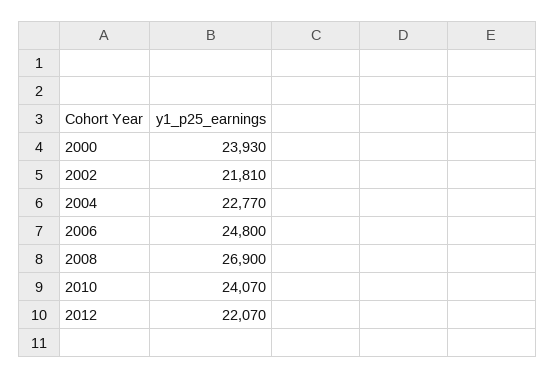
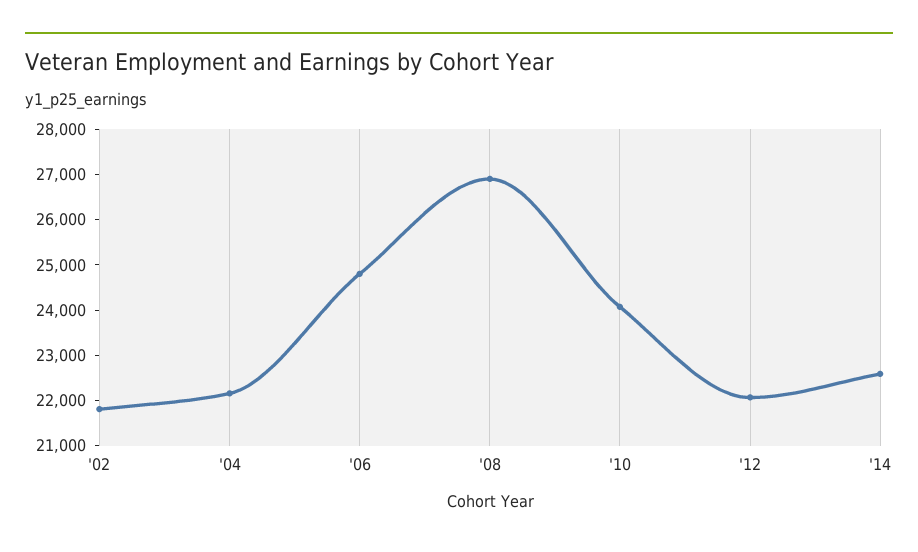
2000: 23930 -> none
2004: 22770 -> 22200
'14: none -> 22600

